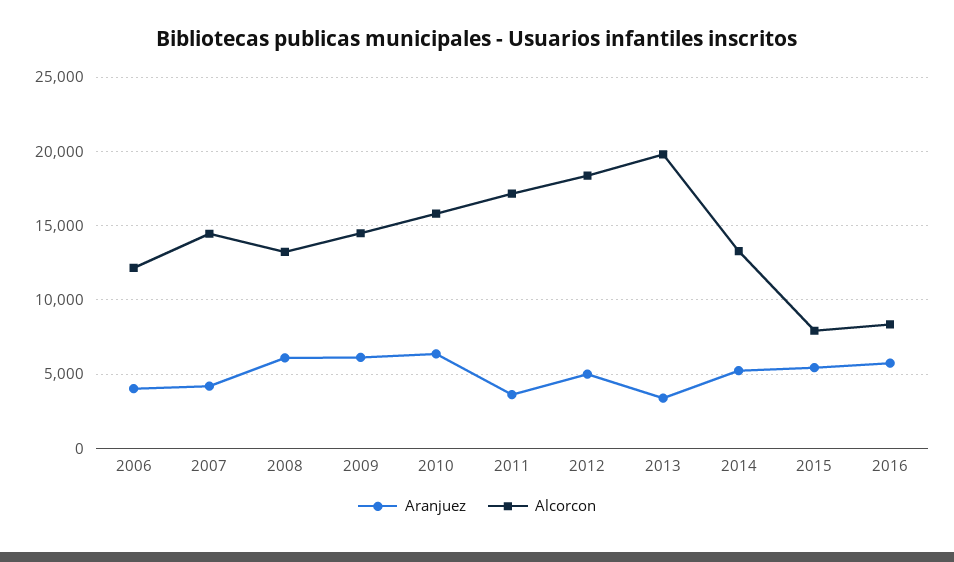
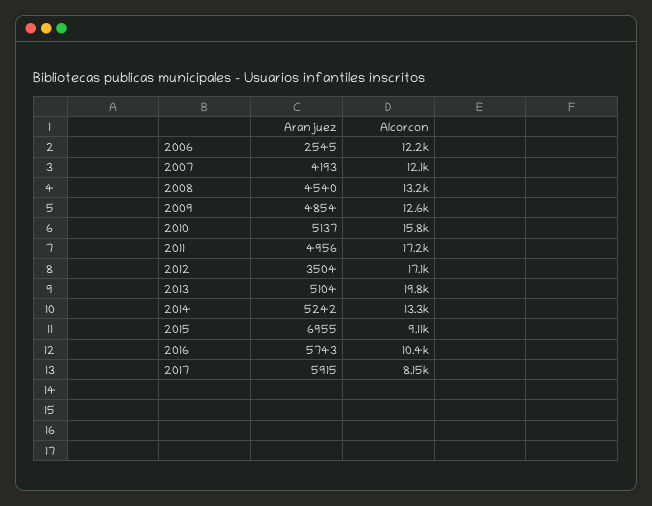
Aranjuez, 2006: 4000 -> 2545
Alcorcon, 2007: 14500 -> 12100
Aranjuez, 2008: 6000 -> 4540
Aranjuez, 2009: 6000 -> 4854
Alcorcon, 2009: 14500 -> 12600
Aranjuez, 2010: 6500 -> 5137
Aranjuez, 2011: 3500 -> 4956
Aranjuez, 2012: 5000 -> 3504
Alcorcon, 2012: 18500 -> 17100
Aranjuez, 2013: 3500 -> 5104
Aranjuez, 2015: 5500 -> 6955
Alcorcon, 2015: 8000 -> 9110
Alcorcon, 2016: 8500 -> 10400
Aranjuez, 2017: none -> 5915
Alcorcon, 2017: none -> 8150

